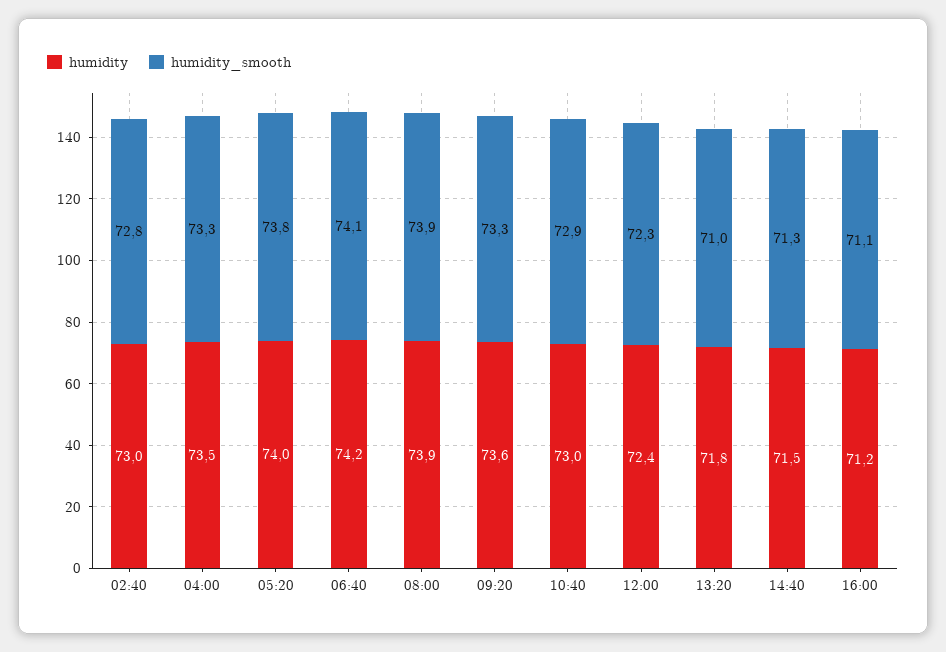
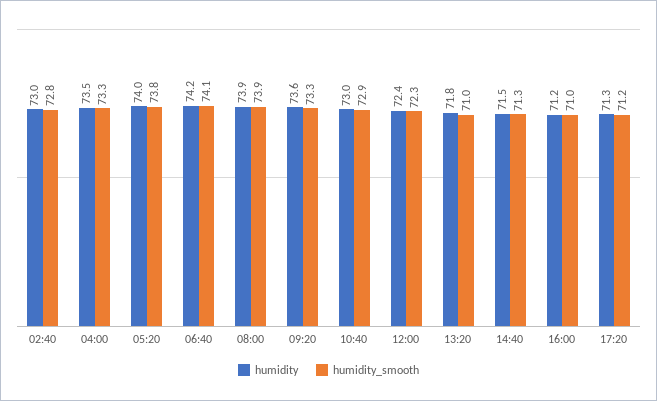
humidity_smooth, 16:00: 71.1 -> 71
humidity, 17:20: none -> 71.3
humidity_smooth, 17:20: none -> 71.2

